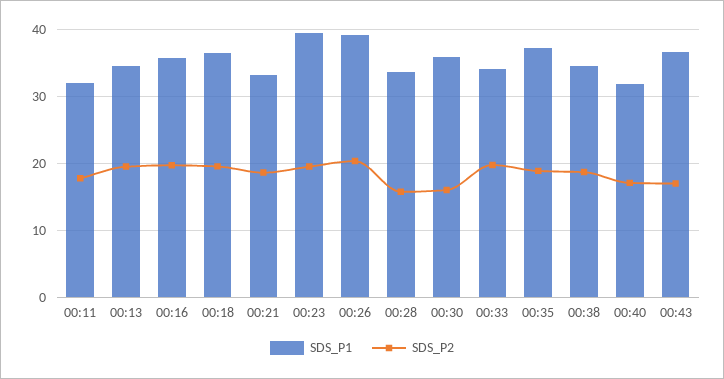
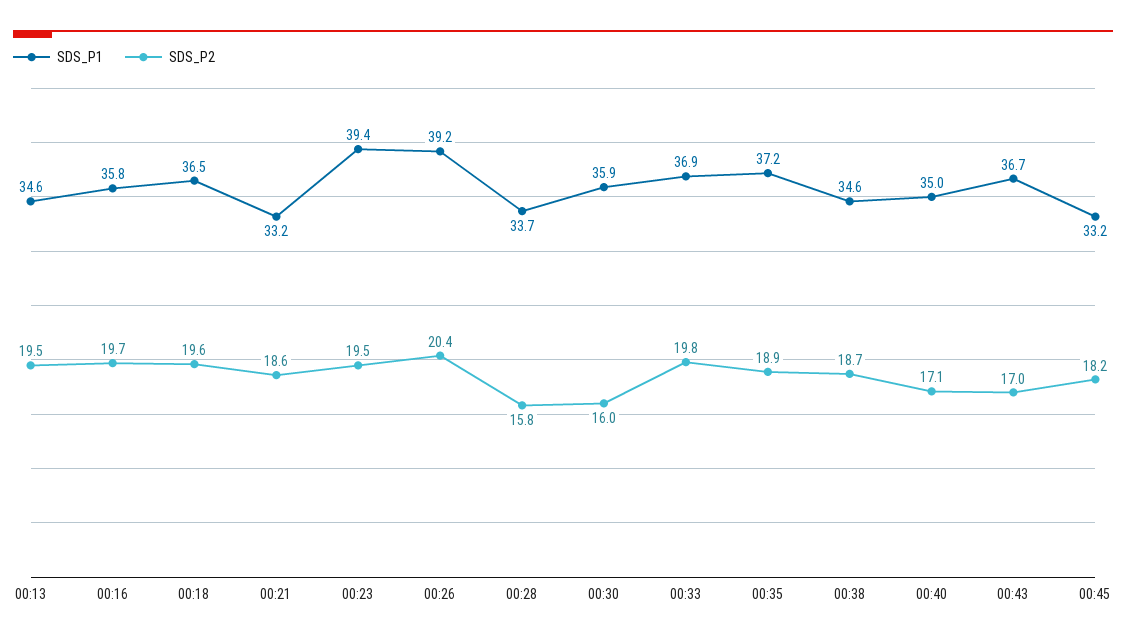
SDS_P1, 00:11: 32 -> none
SDS_P2, 00:11: 18 -> none
SDS_P1, 00:33: 34 -> 36.9
SDS_P1, 00:40: 32 -> 35
SDS_P1, 00:45: none -> 33.2
SDS_P2, 00:45: none -> 18.2

